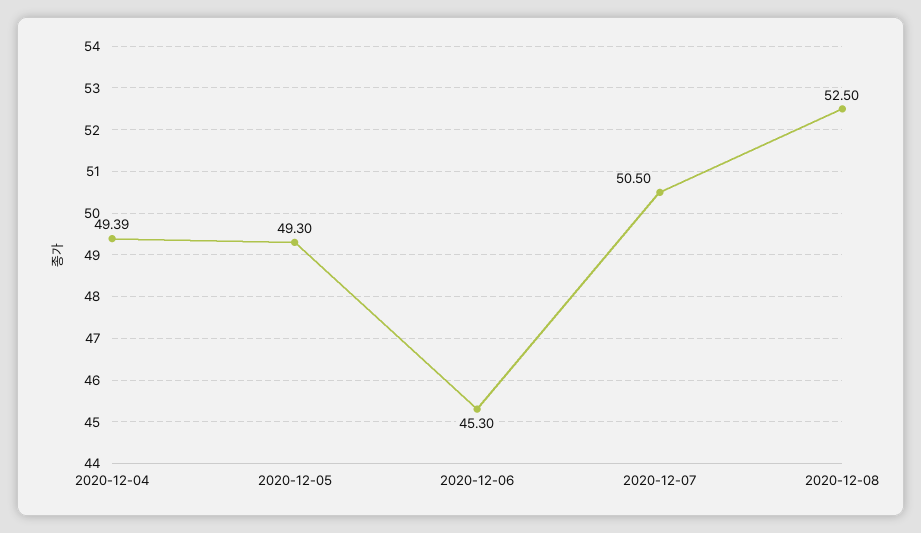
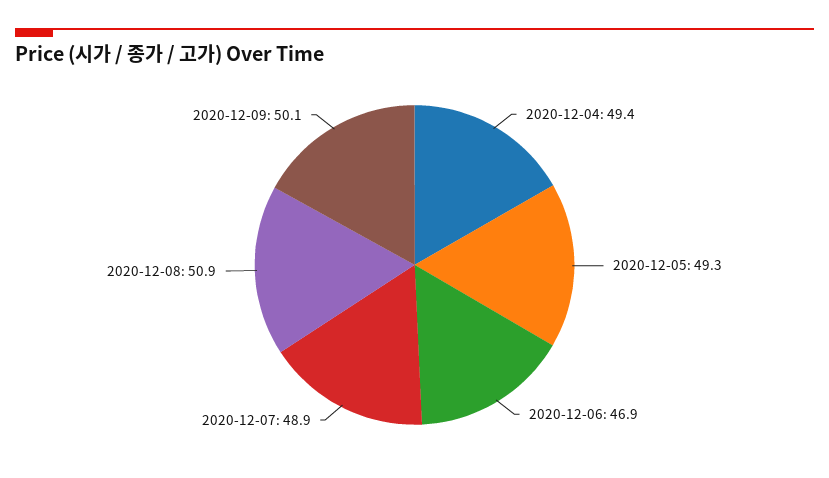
2020-12-06: 45.3 -> 46.9
2020-12-07: 50.5 -> 48.9
2020-12-08: 52.5 -> 50.9
2020-12-09: none -> 50.1

